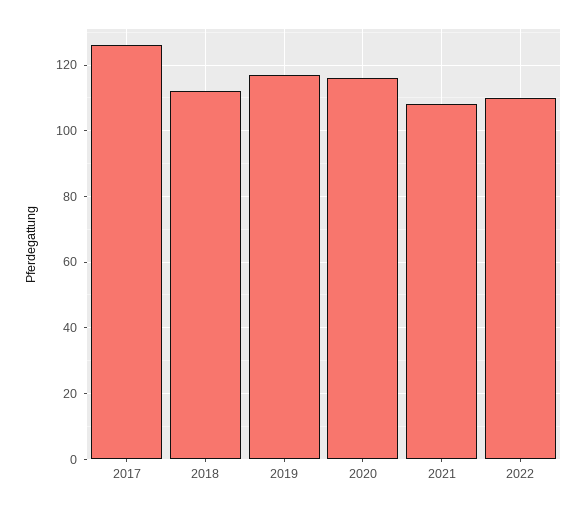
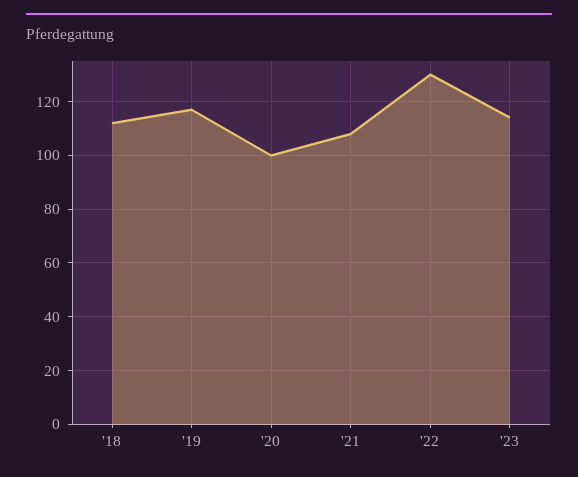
2017: 125 -> none
2020: 115 -> 100
2022: 110 -> 130
'23: none -> 115

